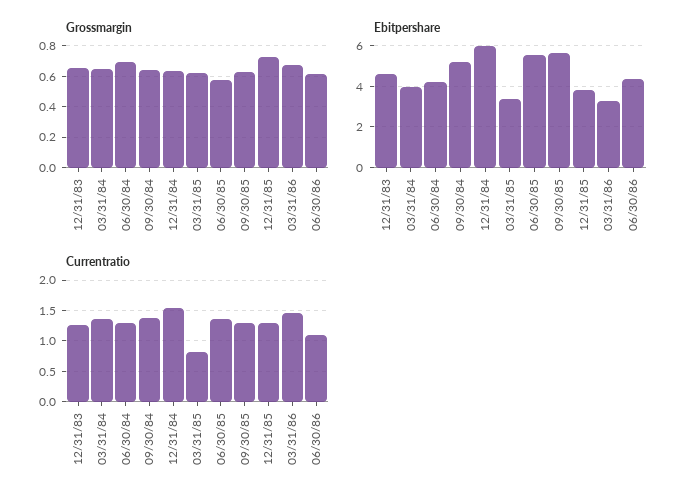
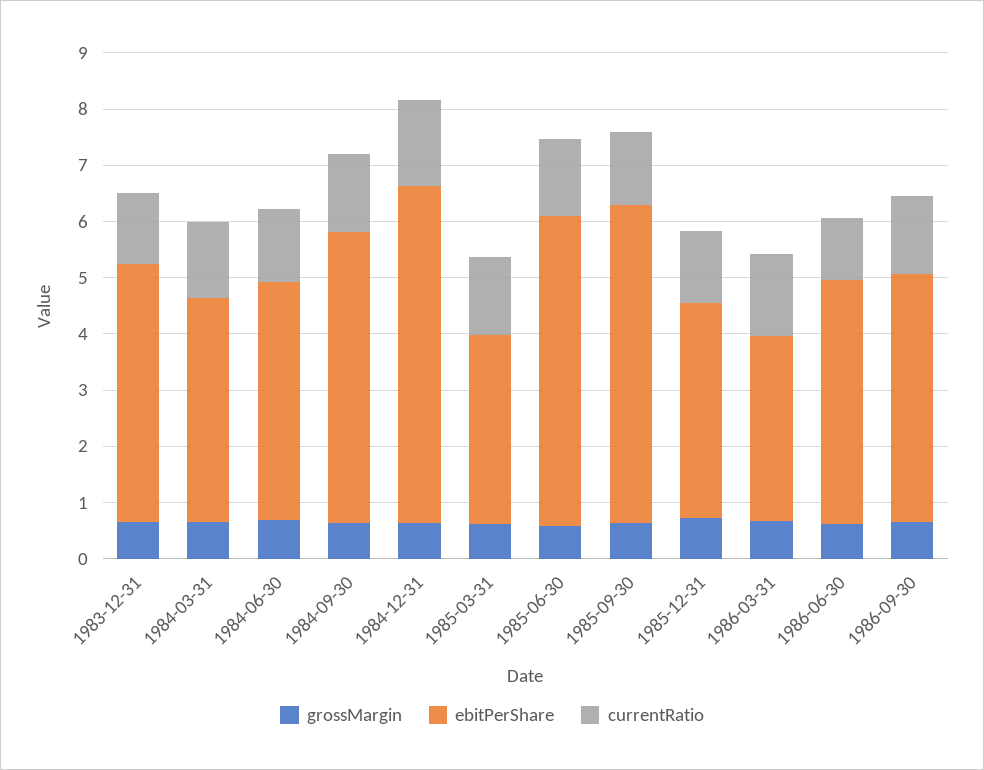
Currentratio, 03/31/85: 0.8 -> 1.4
Grossmargin, 1986-09-30: none -> 0.6
Ebitpershare, 1986-09-30: none -> 4.4
Currentratio, 1986-09-30: none -> 1.4

